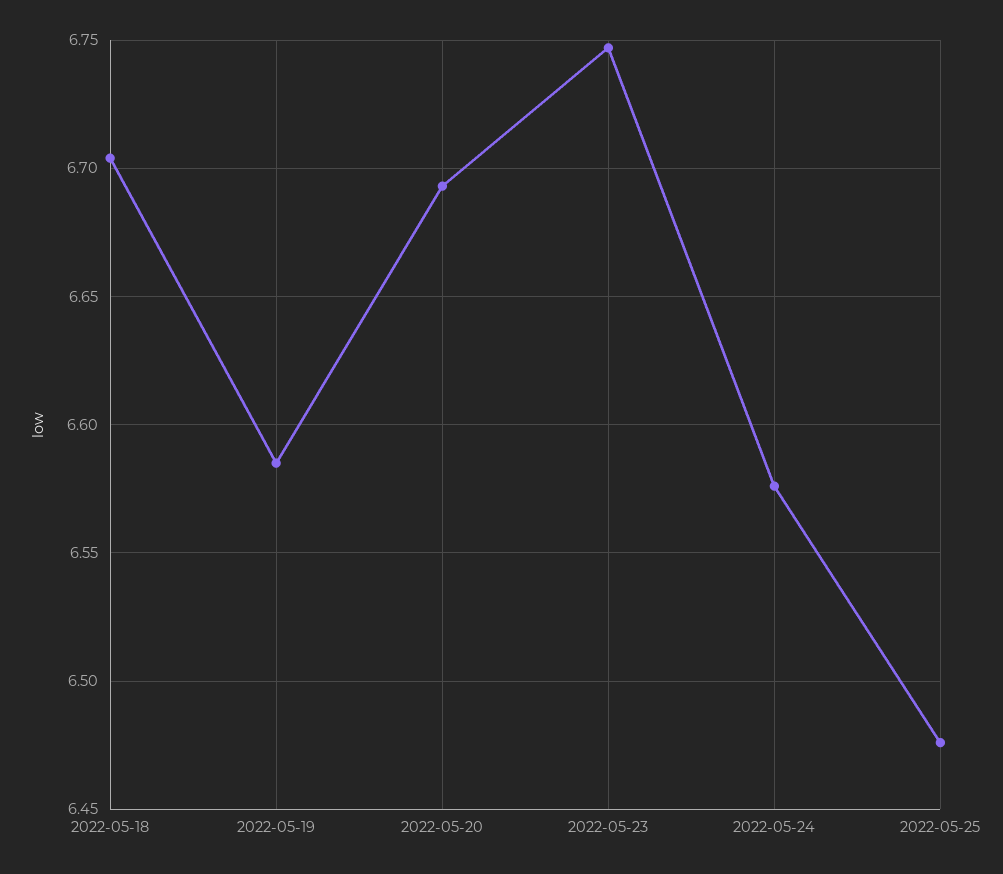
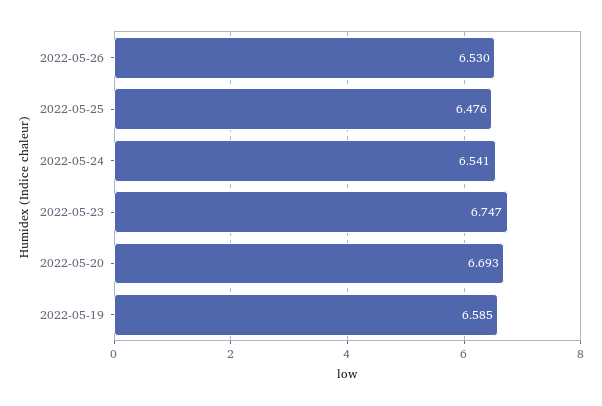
2022-05-18: 6.705 -> none
2022-05-24: 6.575 -> 6.541
2022-05-26: none -> 6.53

